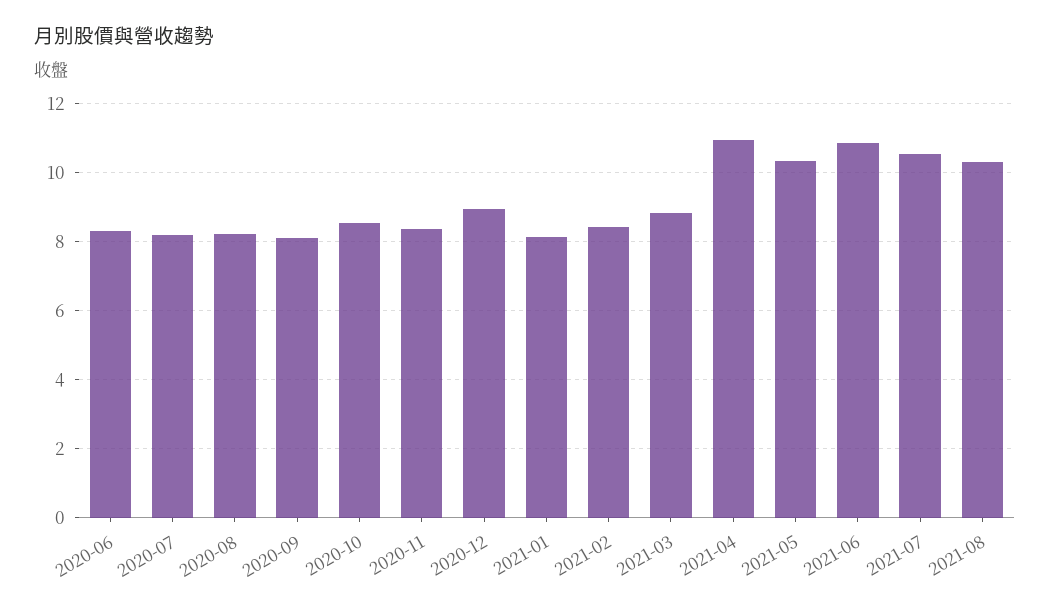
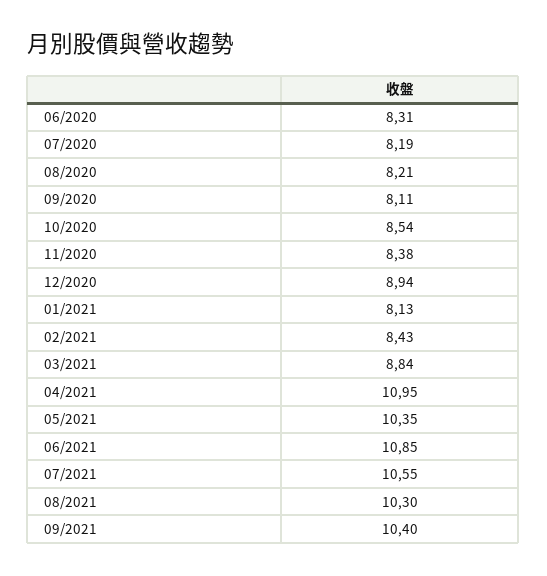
09/2021: none -> 10.4

